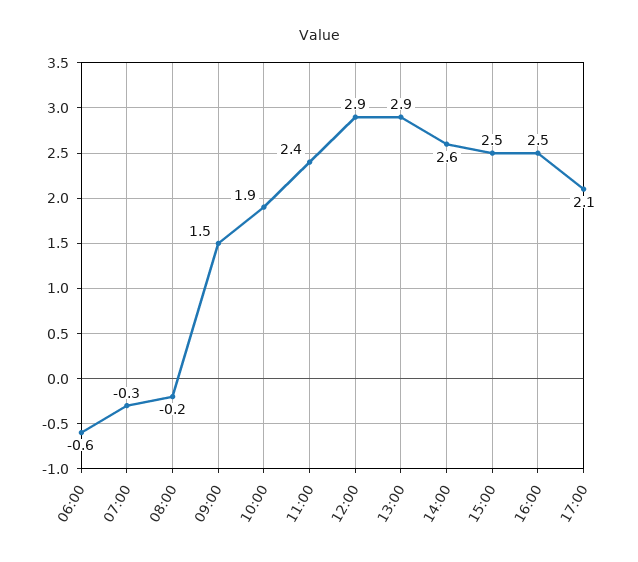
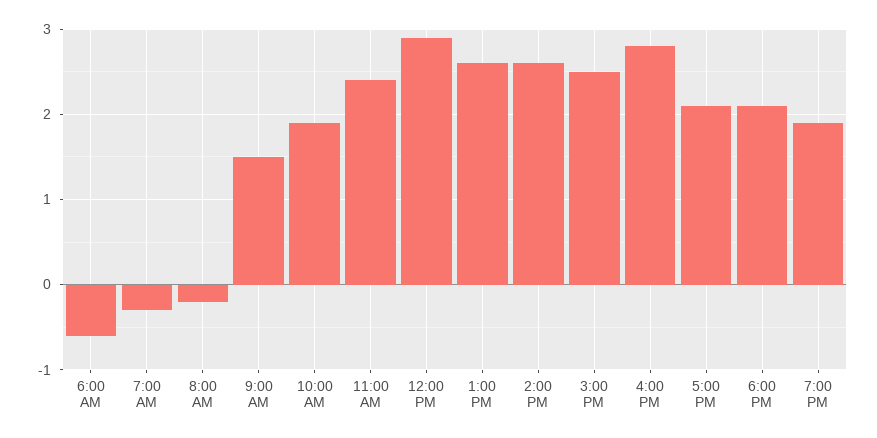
13:00: 2.9 -> 2.6
16:00: 2.5 -> 2.8
6:00 PM: none -> 2.1
7:00 PM: none -> 1.9

